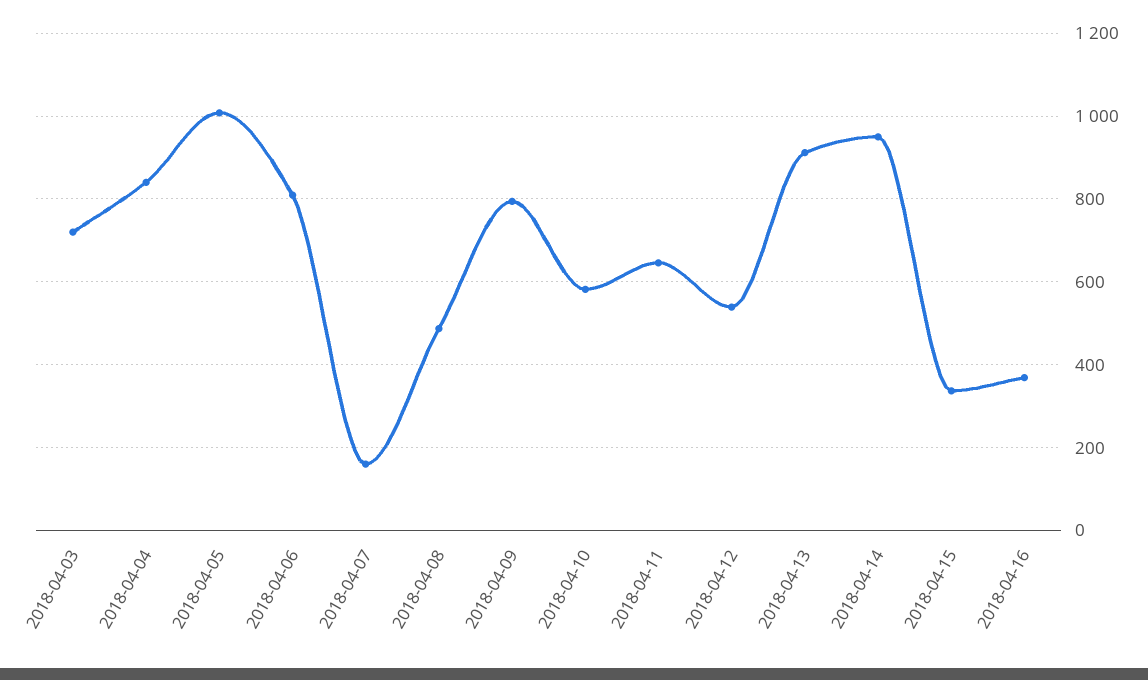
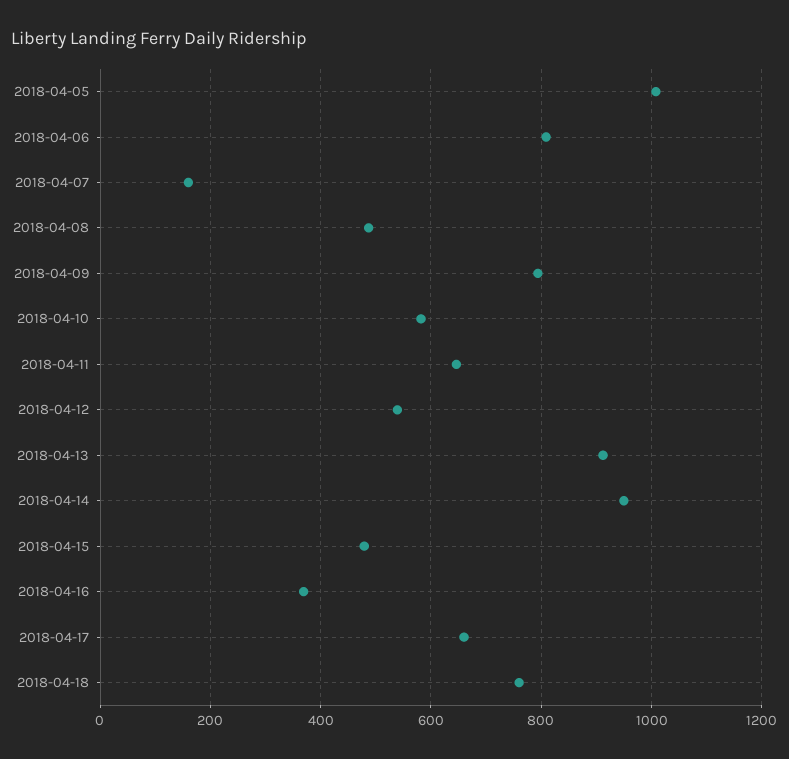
2018-04-03: 720 -> none
2018-04-04: 840 -> none
2018-04-15: 340 -> 480
2018-04-17: none -> 660
2018-04-18: none -> 760

